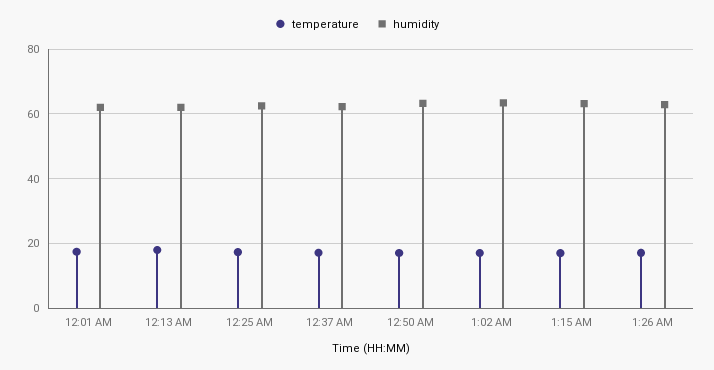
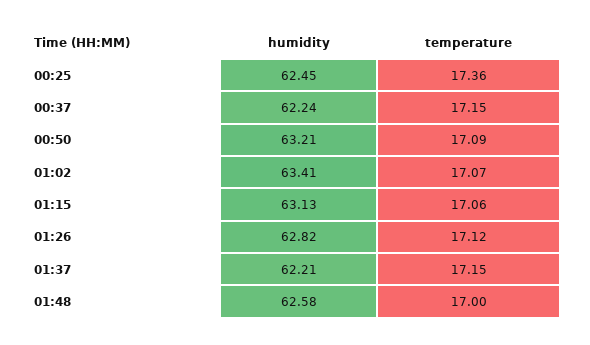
temperature, 12:01 AM: 18 -> none
humidity, 12:01 AM: 62 -> none
temperature, 12:13 AM: 18 -> none
humidity, 12:13 AM: 62 -> none
humidity, 01:37: none -> 62.21
temperature, 01:37: none -> 17.15
humidity, 01:48: none -> 62.58
temperature, 01:48: none -> 17

